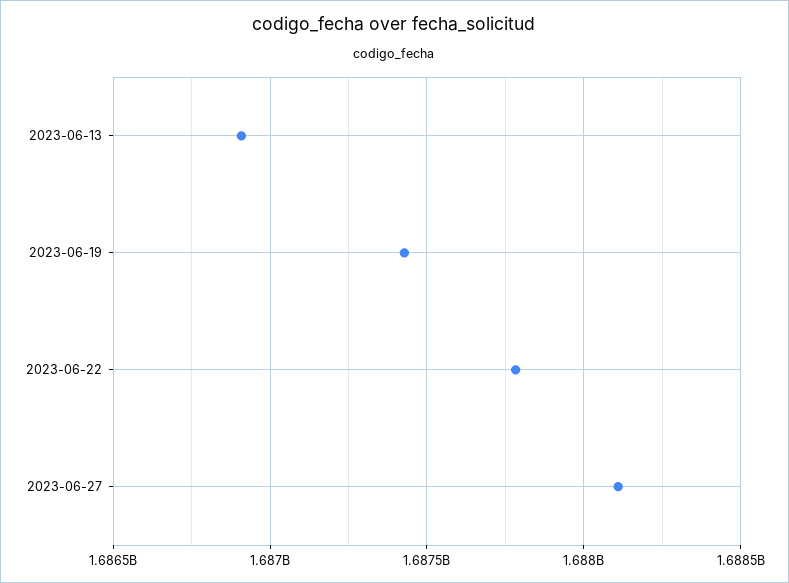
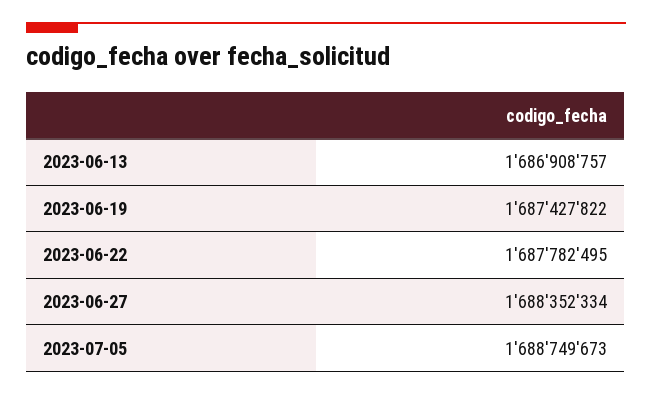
2023-06-27: 1688100000 -> 1688352334
2023-07-05: none -> 1688749673

